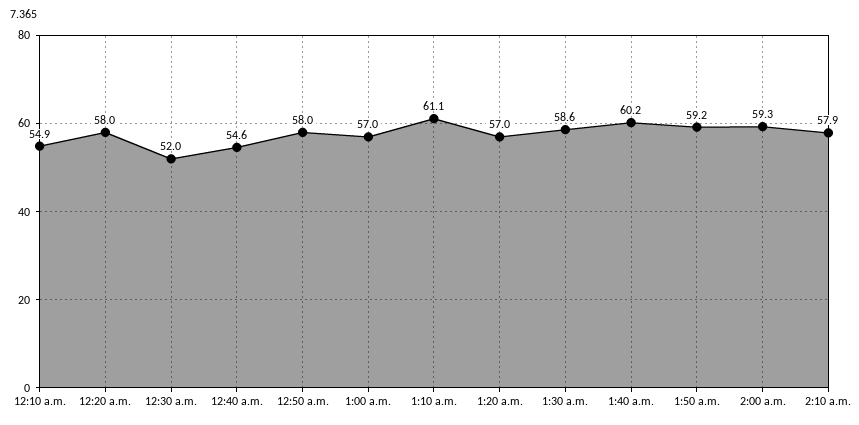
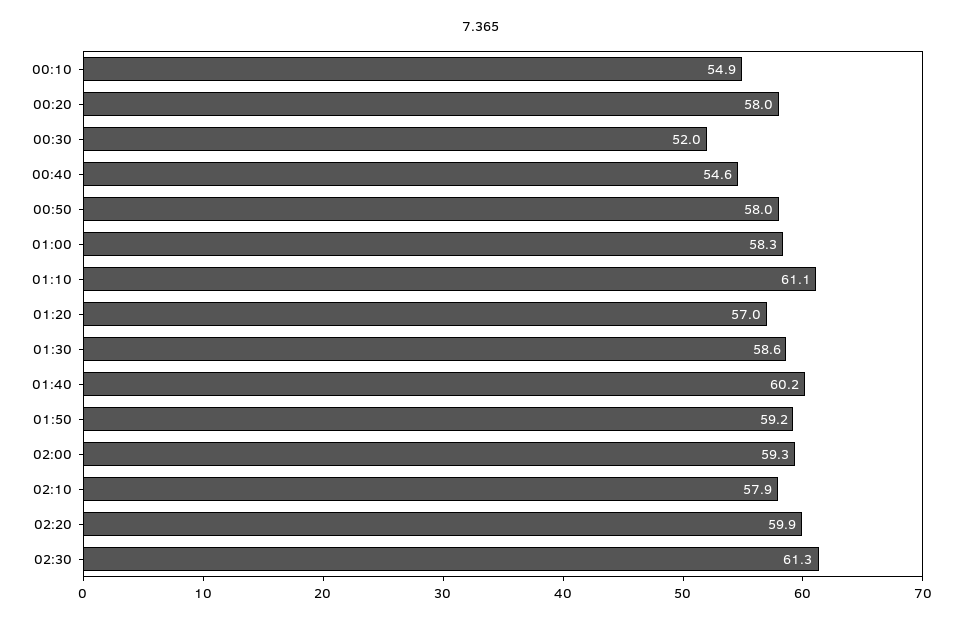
1:00 a.m.: 57 -> 58.3
02:20: none -> 59.9
02:30: none -> 61.3

